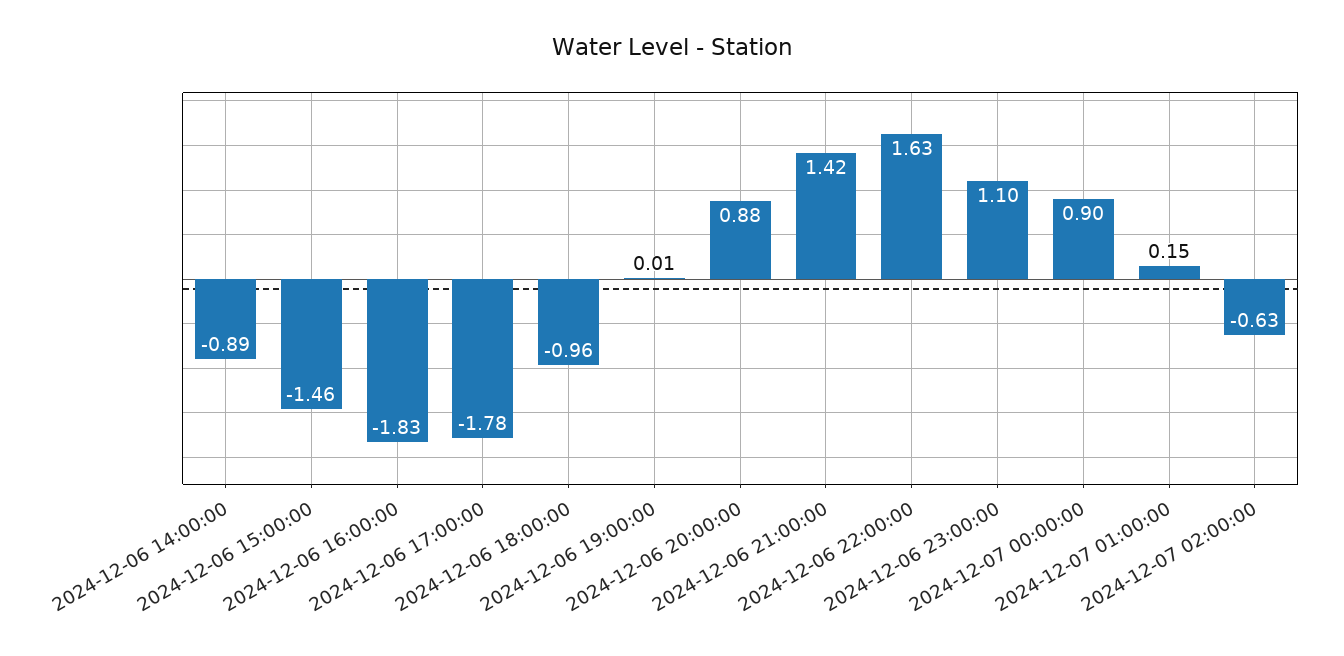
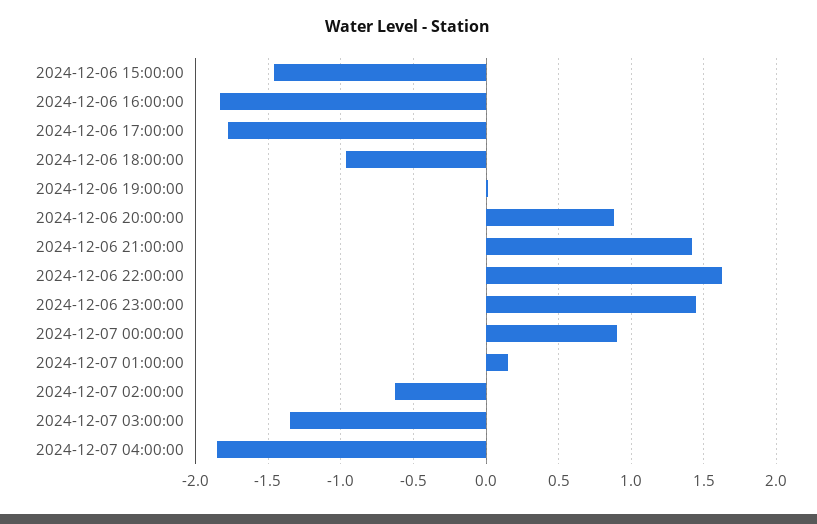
2024-12-06 14:00:00: -0.89 -> none
2024-12-06 23:00:00: 1.1 -> 1.45
2024-12-07 03:00:00: none -> -1.35
2024-12-07 04:00:00: none -> -1.85

